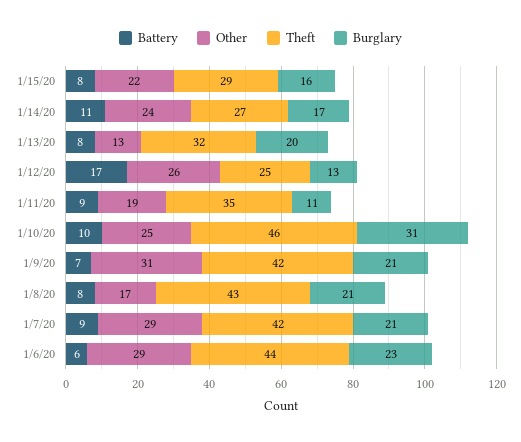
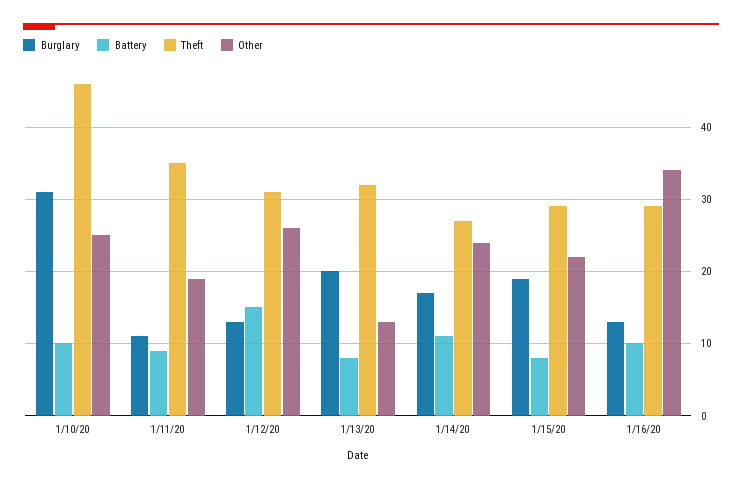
Burglary, 1/15/20: 16 -> 19
Battery, 1/12/20: 17 -> 15
Theft, 1/12/20: 25 -> 31
Battery, 1/9/20: 7 -> none
Other, 1/9/20: 31 -> none
Theft, 1/9/20: 42 -> none
Burglary, 1/9/20: 21 -> none
Battery, 1/8/20: 8 -> none
Other, 1/8/20: 17 -> none
Theft, 1/8/20: 43 -> none
Burglary, 1/8/20: 21 -> none
Battery, 1/7/20: 9 -> none
Other, 1/7/20: 29 -> none
Theft, 1/7/20: 42 -> none
Burglary, 1/7/20: 21 -> none
Battery, 1/6/20: 6 -> none
Other, 1/6/20: 29 -> none
Theft, 1/6/20: 44 -> none
Burglary, 1/6/20: 23 -> none
Burglary, 1/16/20: none -> 13
Battery, 1/16/20: none -> 10
Theft, 1/16/20: none -> 29
Other, 1/16/20: none -> 34

